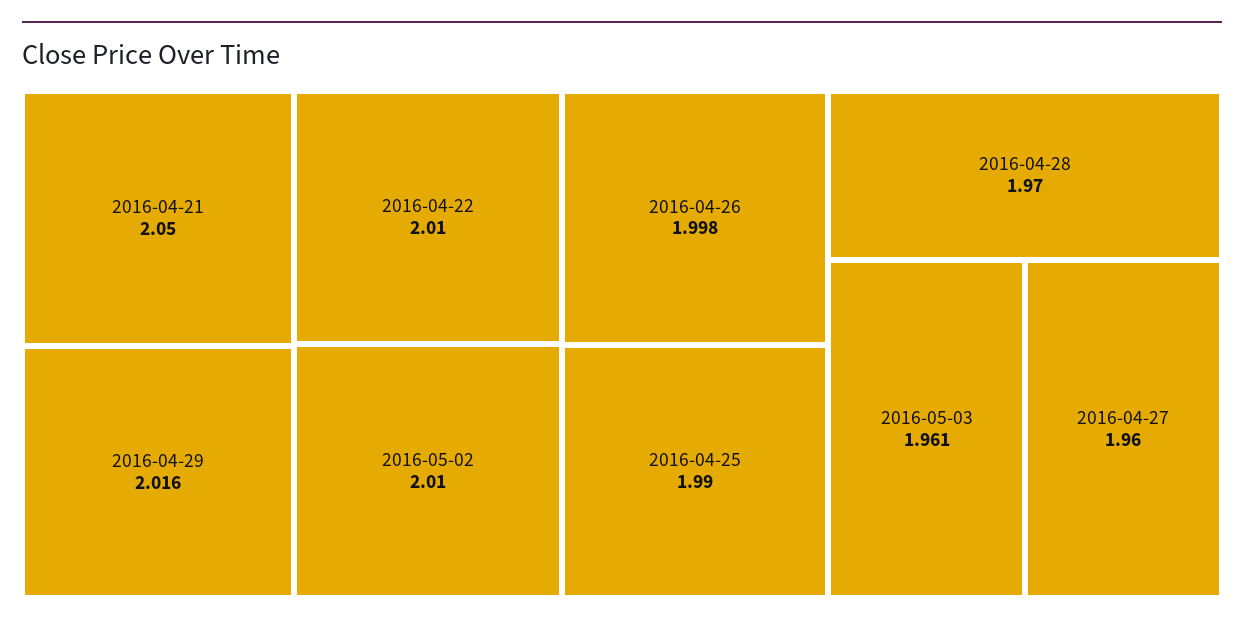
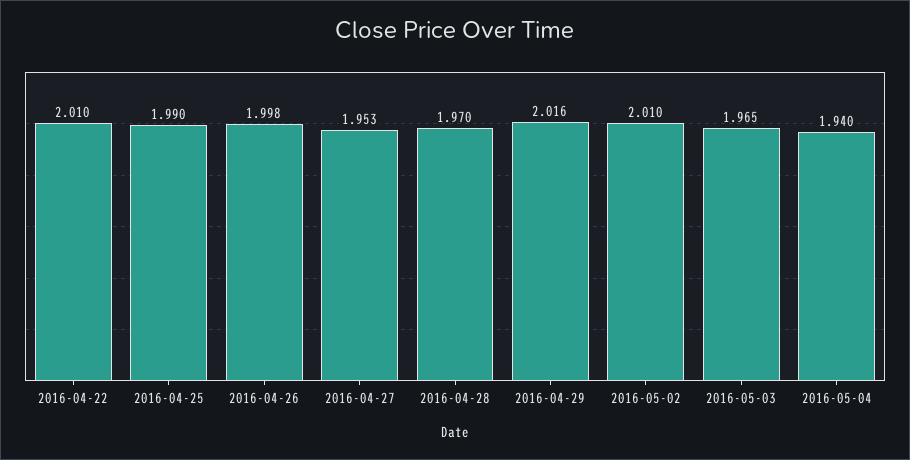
2016-04-21: 2.05 -> none
2016-05-03: 1.961 -> 1.965
2016-04-27: 1.96 -> 1.953
2016-05-04: none -> 1.94

